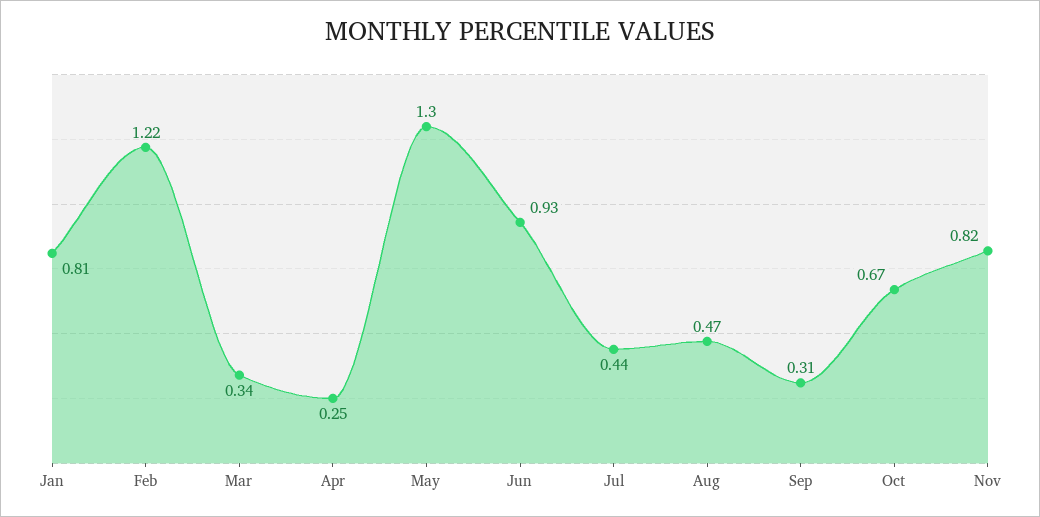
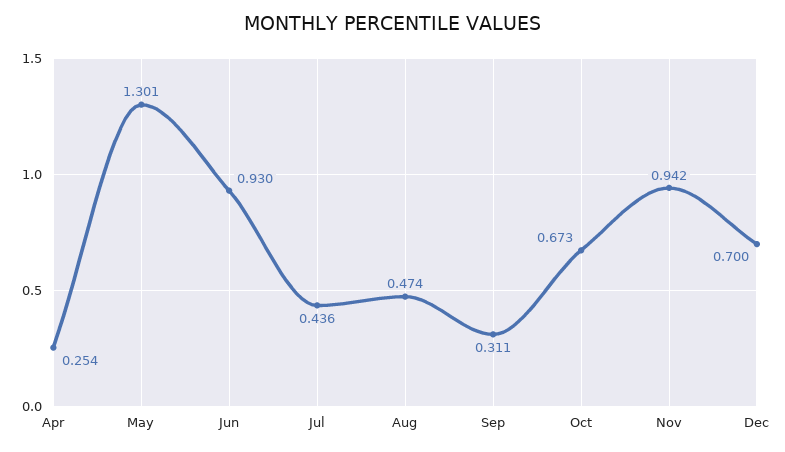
Jan: 0.81 -> none
Feb: 1.22 -> none
Mar: 0.34 -> none
Nov: 0.82 -> 0.942
Dec: none -> 0.7

